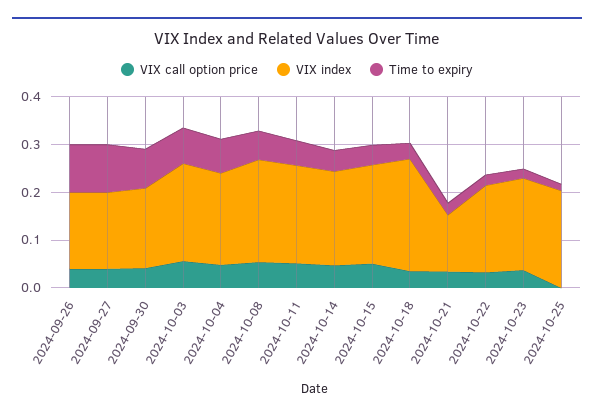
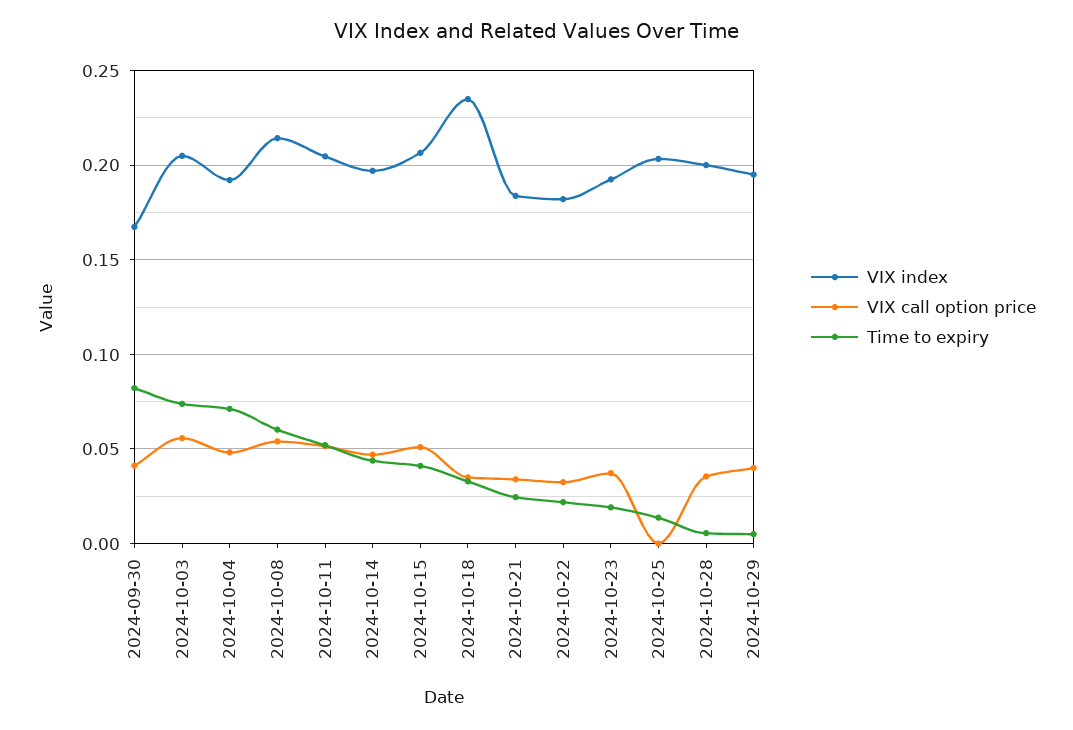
VIX call option price, 2024-09-26: 0.04 -> none
VIX index, 2024-09-26: 0.16 -> none
Time to expiry, 2024-09-26: 0.1 -> none
VIX call option price, 2024-09-27: 0.04 -> none
VIX index, 2024-09-27: 0.16 -> none
Time to expiry, 2024-09-27: 0.1 -> none
VIX index, 2024-10-21: 0.12 -> 0.185
VIX index, 2024-10-28: none -> 0.2
VIX call option price, 2024-10-28: none -> 0.035
Time to expiry, 2024-10-28: none -> 0.005
VIX index, 2024-10-29: none -> 0.195
VIX call option price, 2024-10-29: none -> 0.04
Time to expiry, 2024-10-29: none -> 0.005

